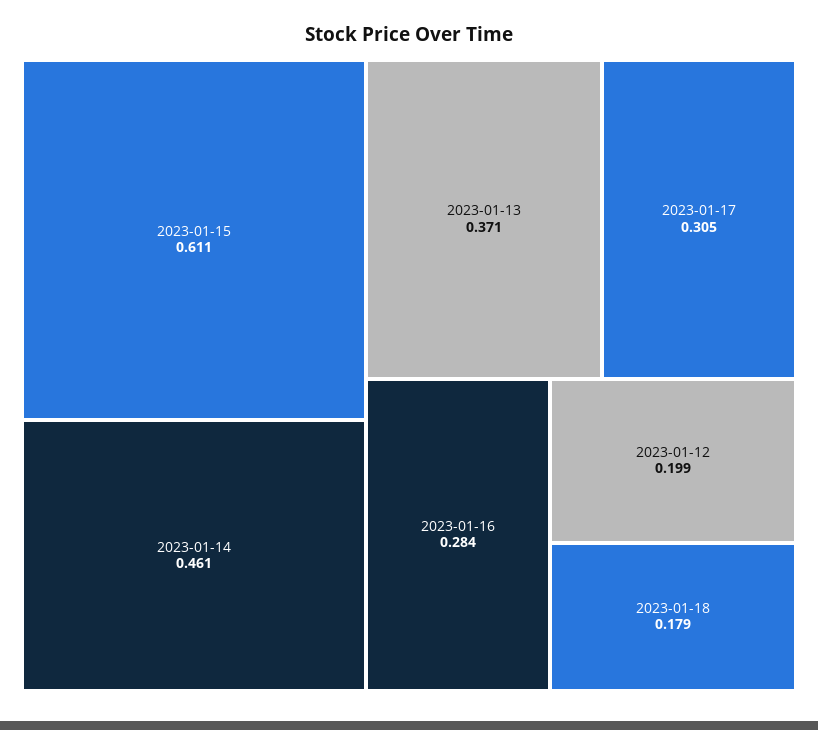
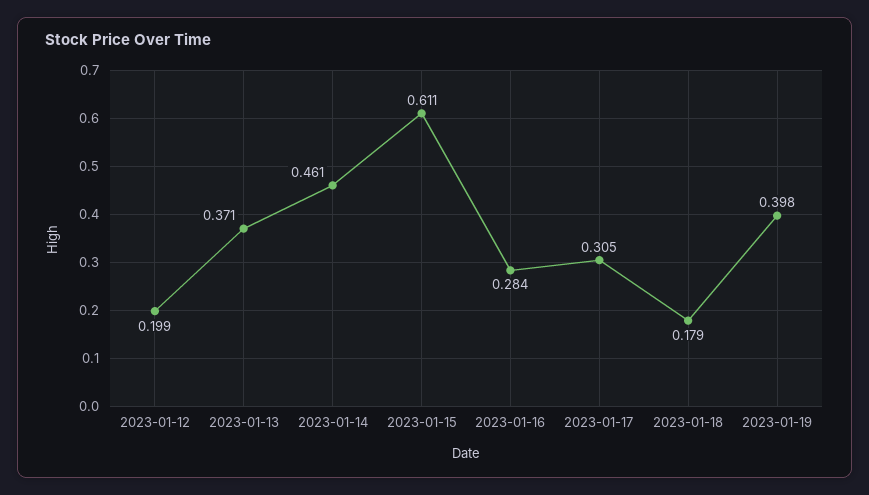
2023-01-19: none -> 0.398

